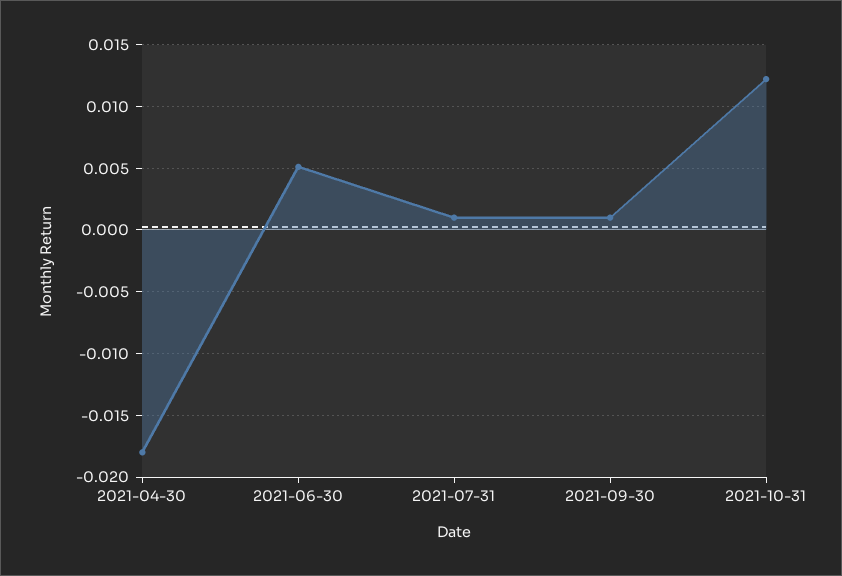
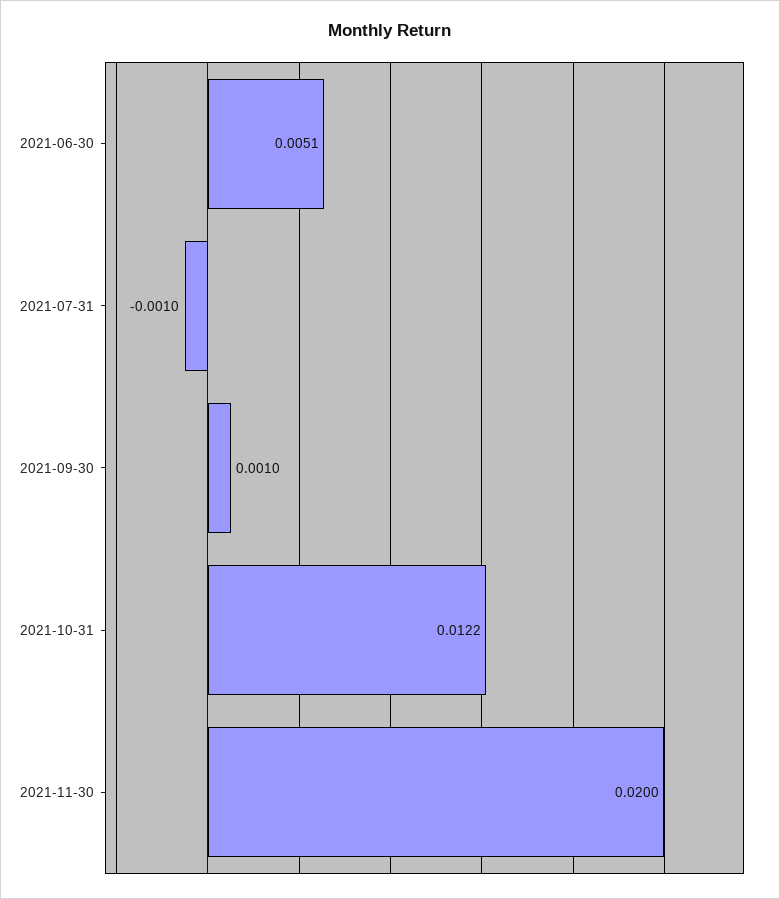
2021-04-30: -0.018 -> none
2021-07-31: 0.001 -> -0.001
2021-11-30: none -> 0.02

